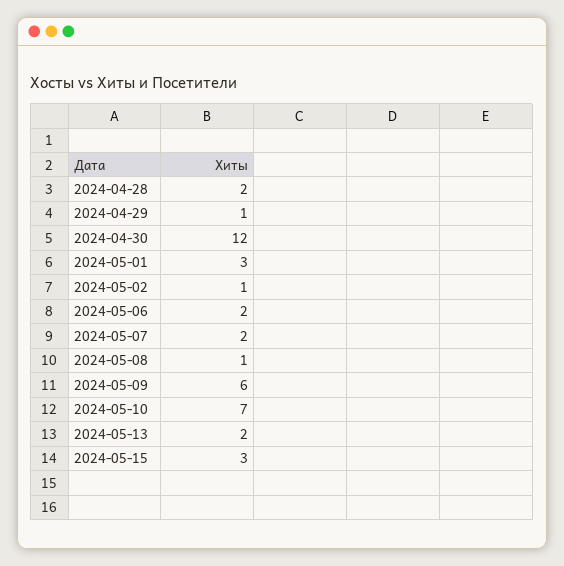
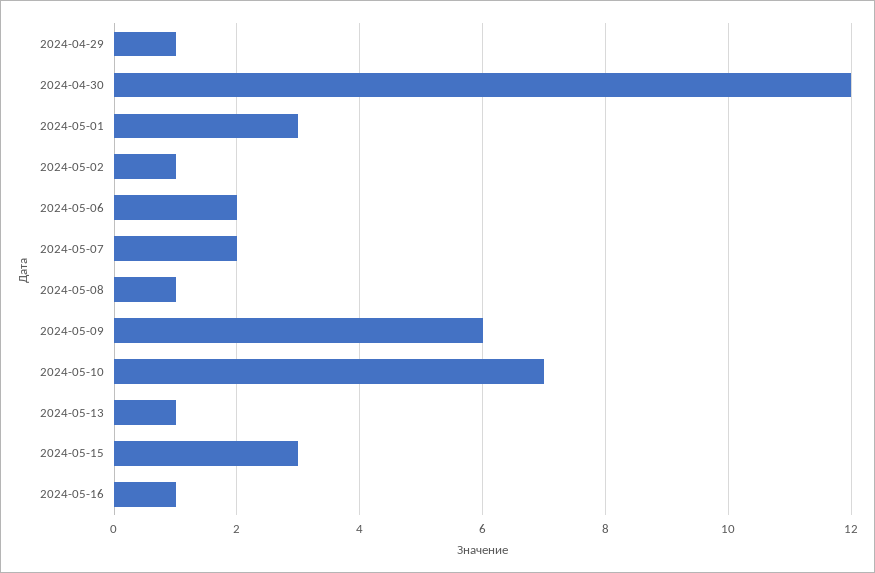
2024-04-28: 2 -> none
2024-05-13: 2 -> 1
2024-05-16: none -> 1

